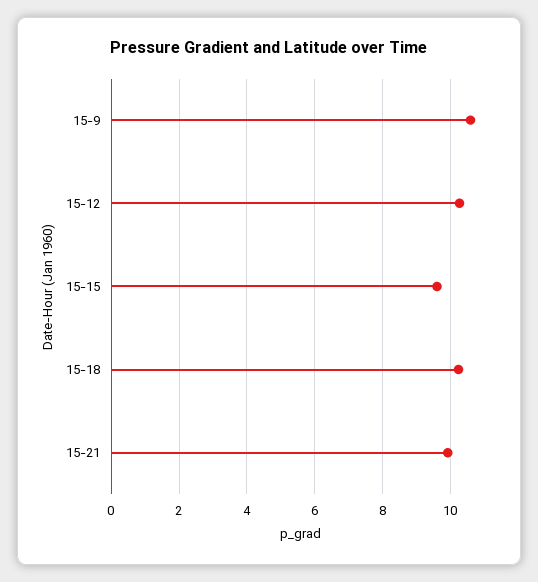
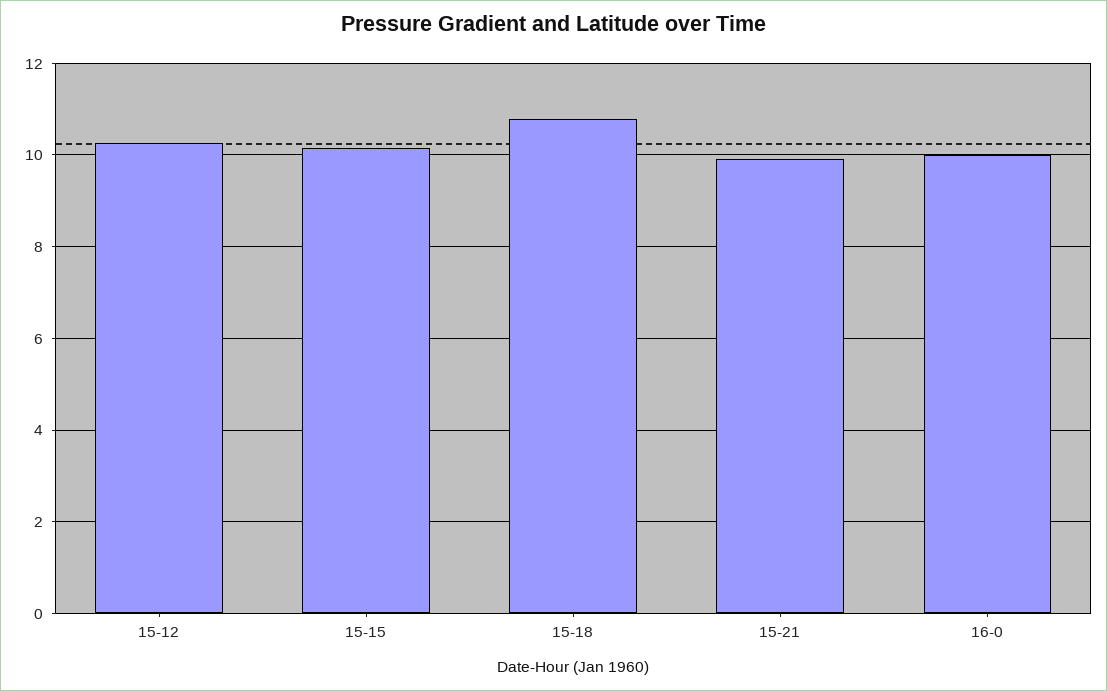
15-9: 10.6 -> none
15-15: 9.6 -> 10.2
15-18: 10.2 -> 10.8
16-0: none -> 10

